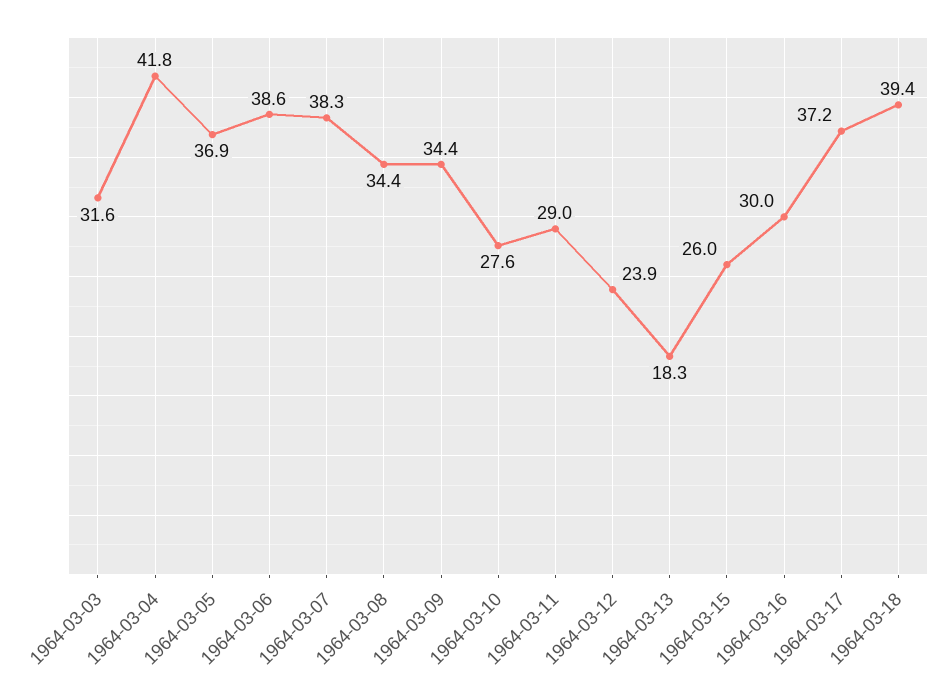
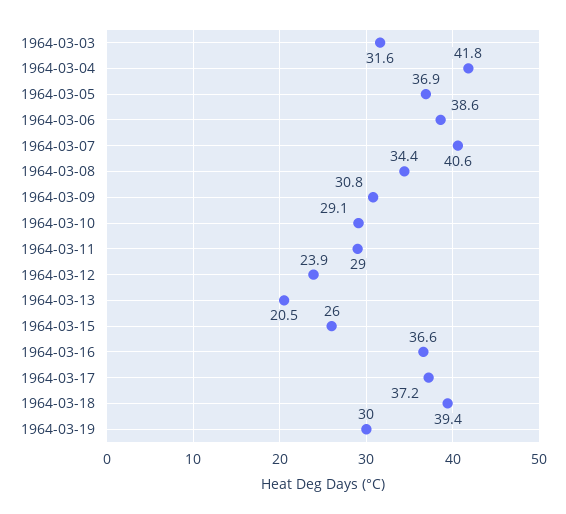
1964-03-07: 38.3 -> 40.6
1964-03-09: 34.4 -> 30.8
1964-03-10: 27.6 -> 29.1
1964-03-13: 18.3 -> 20.5
1964-03-16: 30 -> 36.6
1964-03-19: none -> 30

